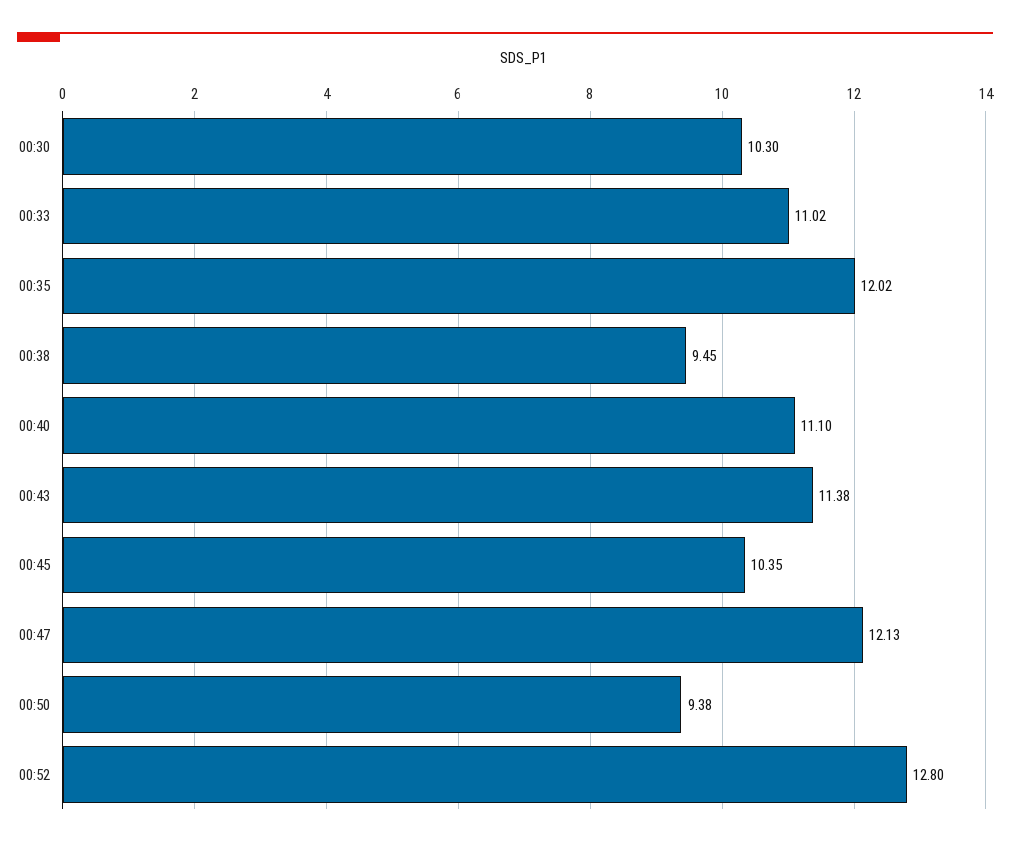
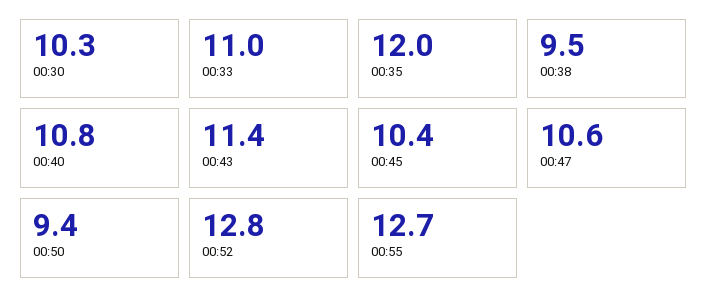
00:40: 11.1 -> 10.8
00:47: 12.13 -> 10.6
00:55: none -> 12.7

